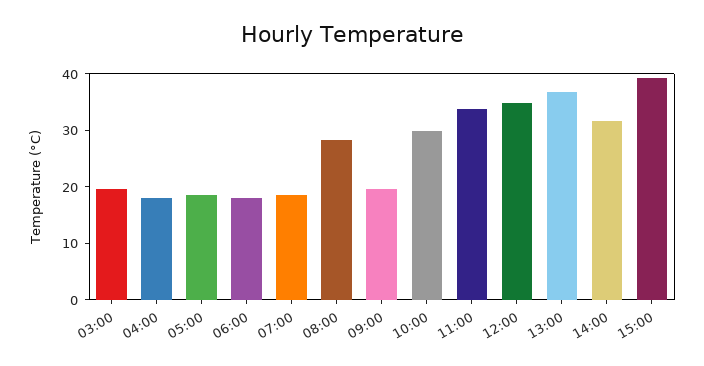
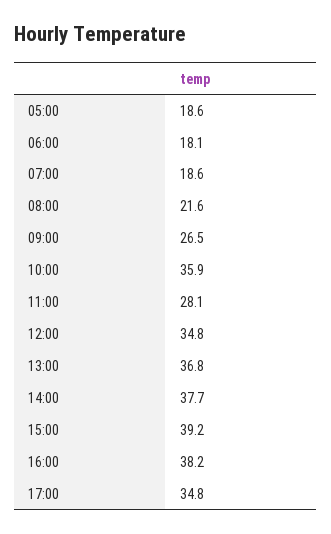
03:00: 20 -> none
04:00: 18 -> none
08:00: 28 -> 21.6
09:00: 20 -> 26.5
10:00: 30 -> 35.9
11:00: 34 -> 28.1
14:00: 32 -> 37.7
16:00: none -> 38.2
17:00: none -> 34.8

